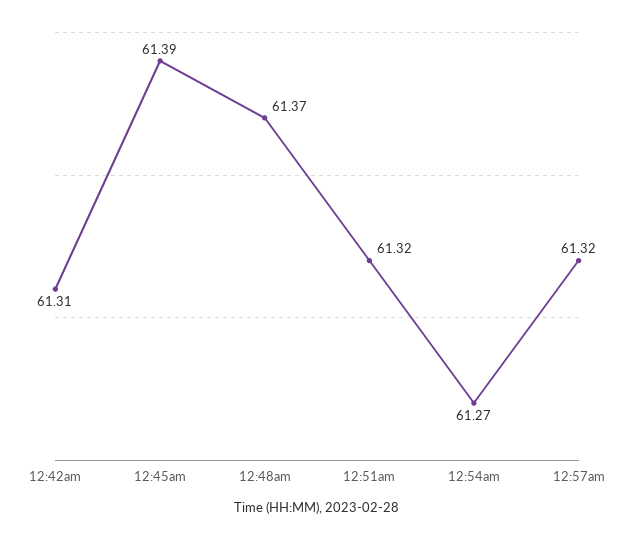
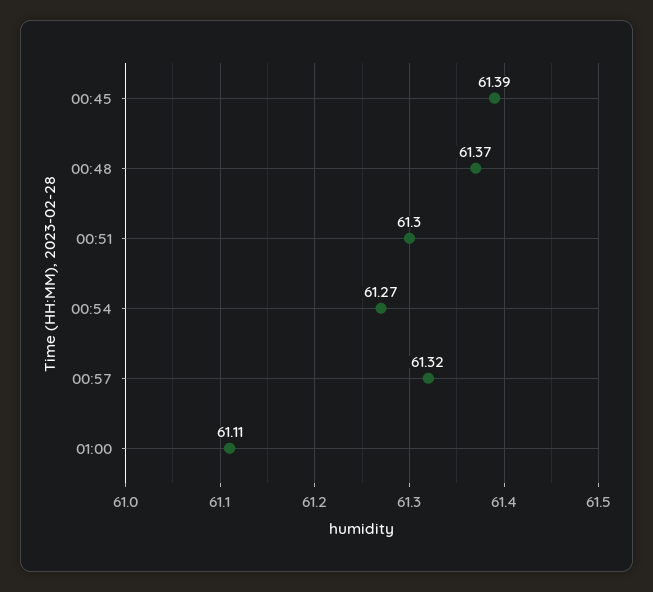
12:42am: 61.31 -> none
12:51am: 61.32 -> 61.3
01:00: none -> 61.11

